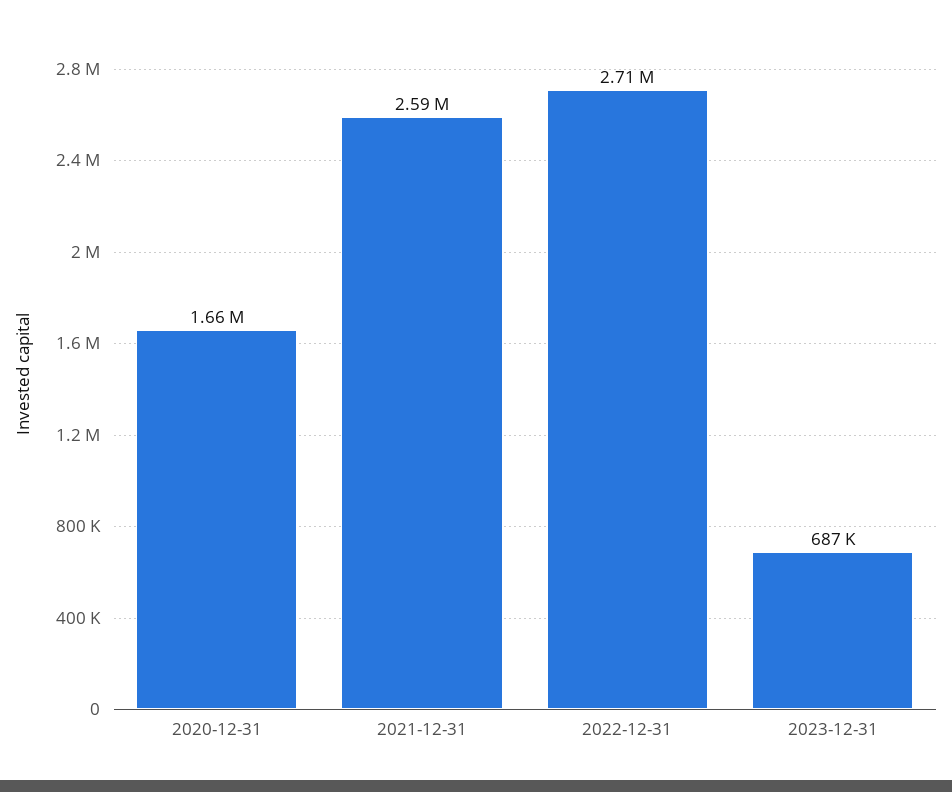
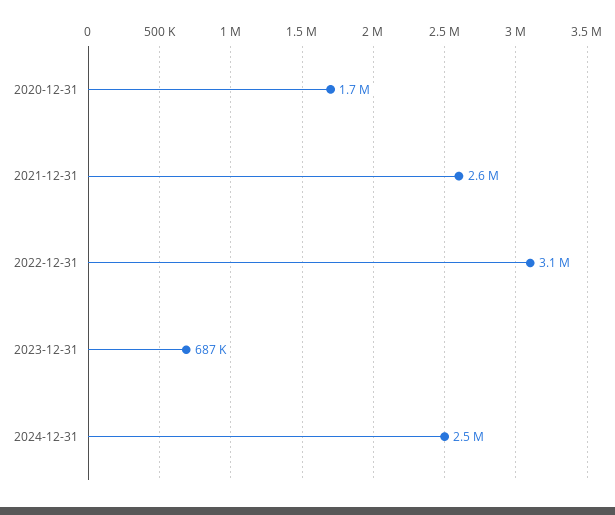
2022-12-31: 2710000 -> 3100000
2024-12-31: none -> 2500000

